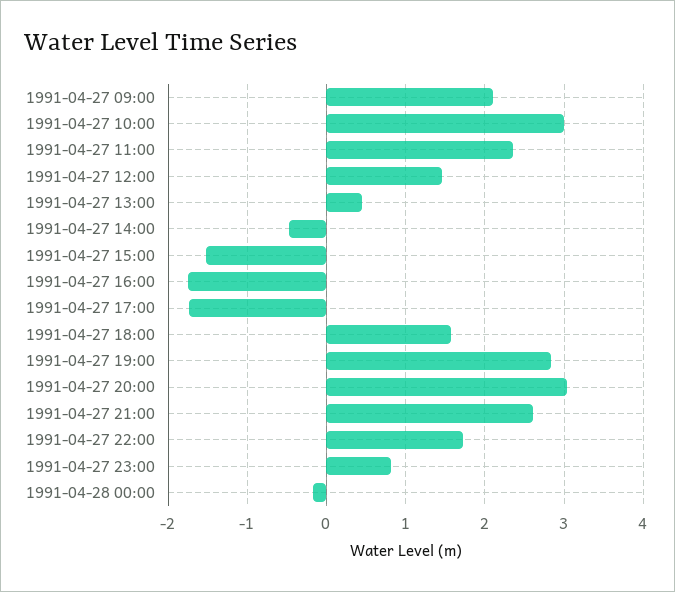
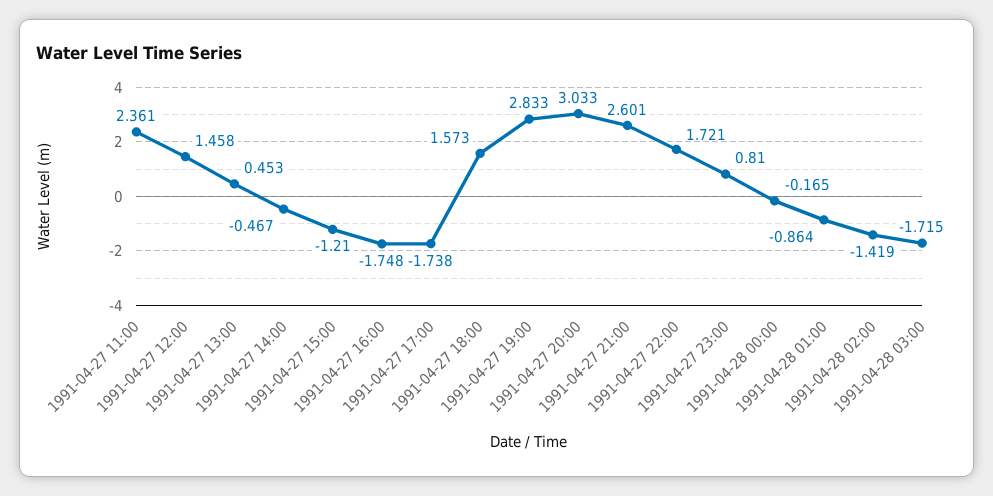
1991-04-27 09:00: 2.1 -> none
1991-04-27 10:00: 3 -> none
1991-04-27 15:00: -1.5 -> -1.21
1991-04-28 01:00: none -> -0.864
1991-04-28 02:00: none -> -1.419
1991-04-28 03:00: none -> -1.715

